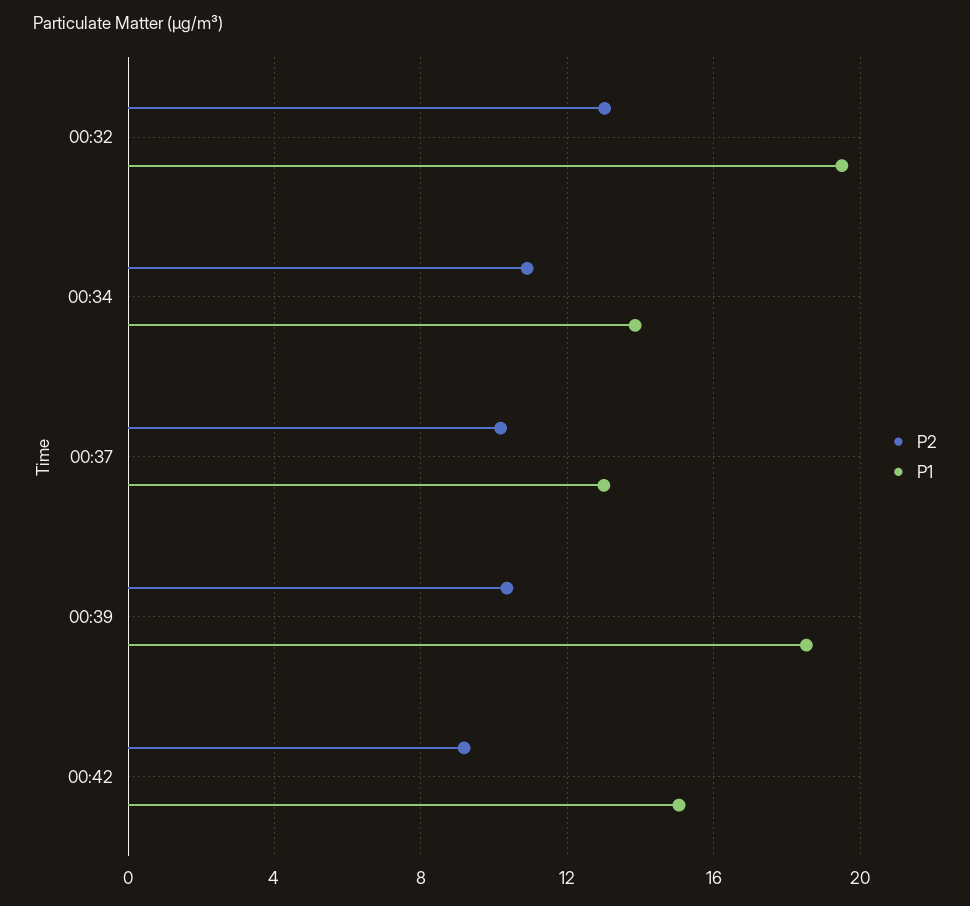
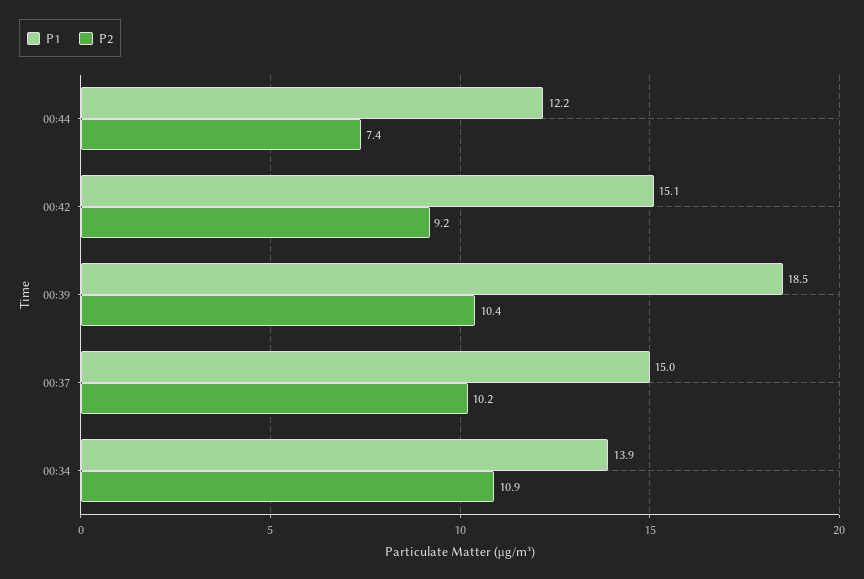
P2, 00:32: 13 -> none
P1, 00:32: 19.5 -> none
P1, 00:37: 13 -> 15
P1, 00:44: none -> 12.2
P2, 00:44: none -> 7.4

